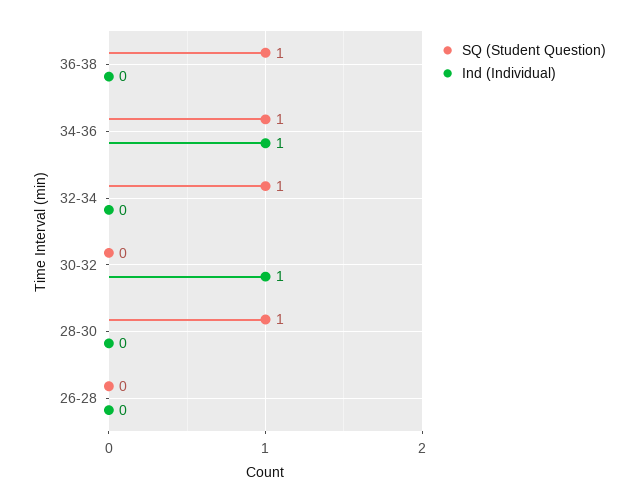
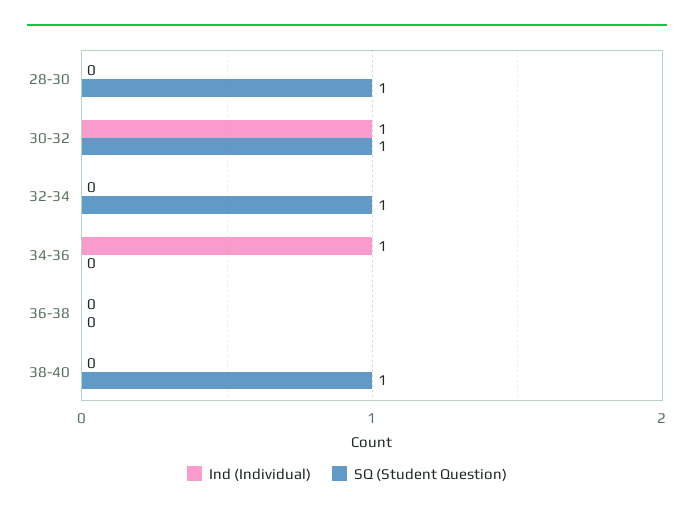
SQ (Student Question), 36-38: 1 -> 0
SQ (Student Question), 34-36: 1 -> 0
SQ (Student Question), 30-32: 0 -> 1
SQ (Student Question), 26-28: 0 -> none
Ind (Individual), 26-28: 0 -> none
Ind (Individual), 38-40: none -> 0
SQ (Student Question), 38-40: none -> 1

